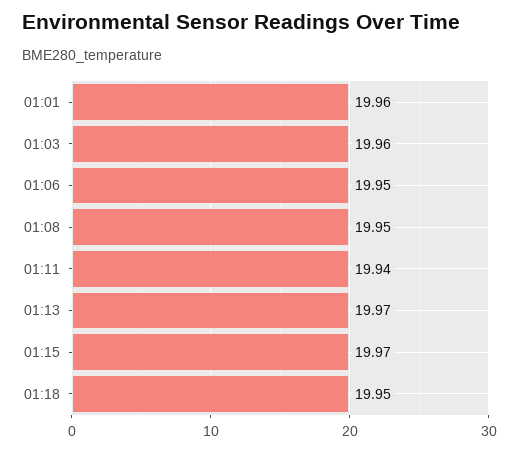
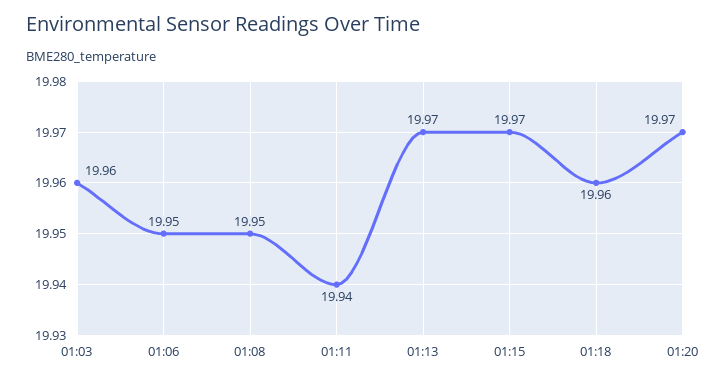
01:01: 19.96 -> none
01:18: 19.95 -> 19.96
01:20: none -> 19.97

